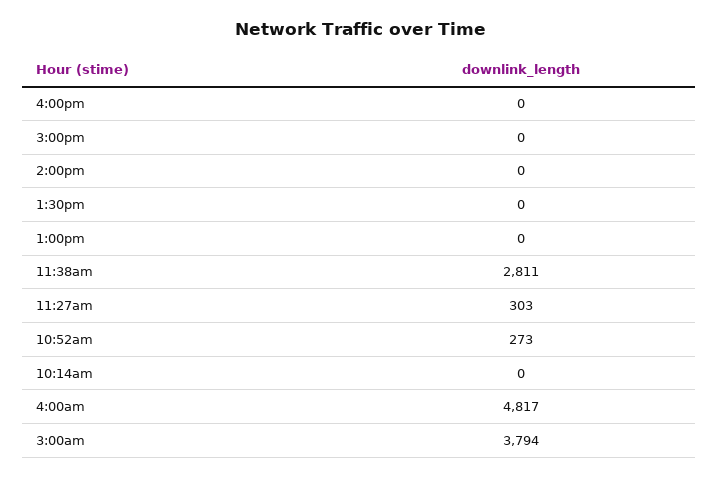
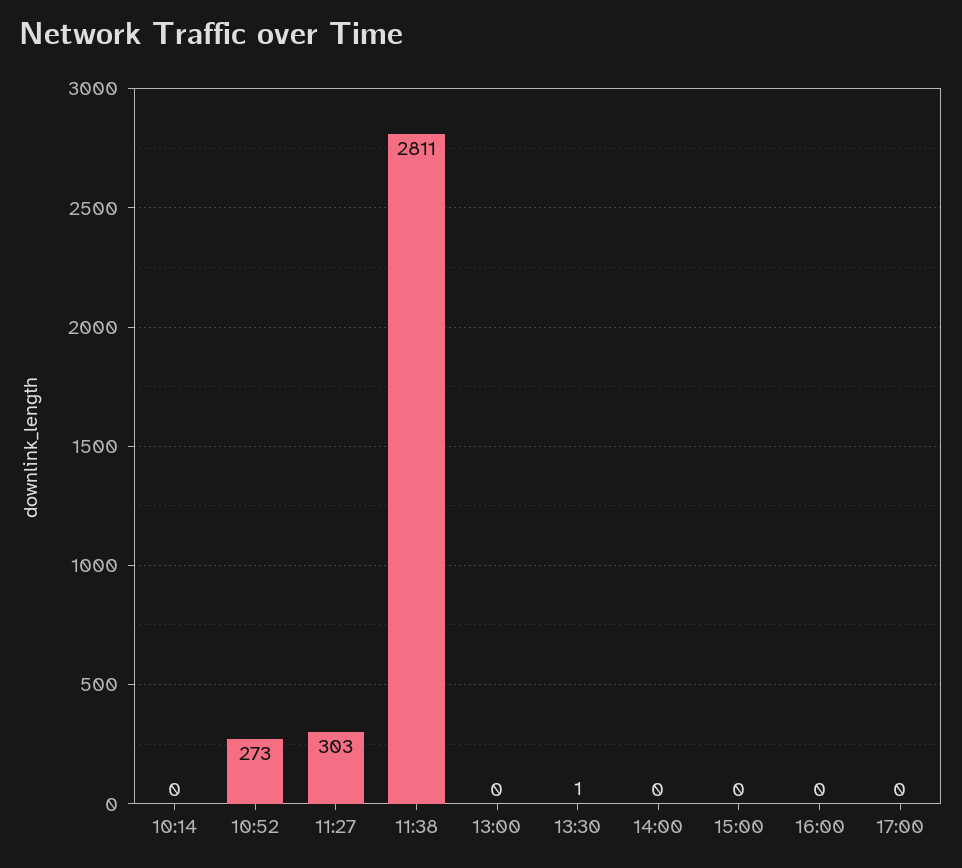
1:30pm: 0 -> 1
4:00am: 4817 -> none
3:00am: 3794 -> none
17:00: none -> 0

